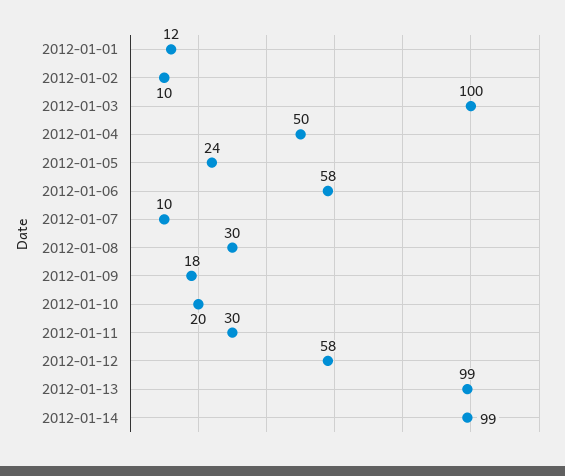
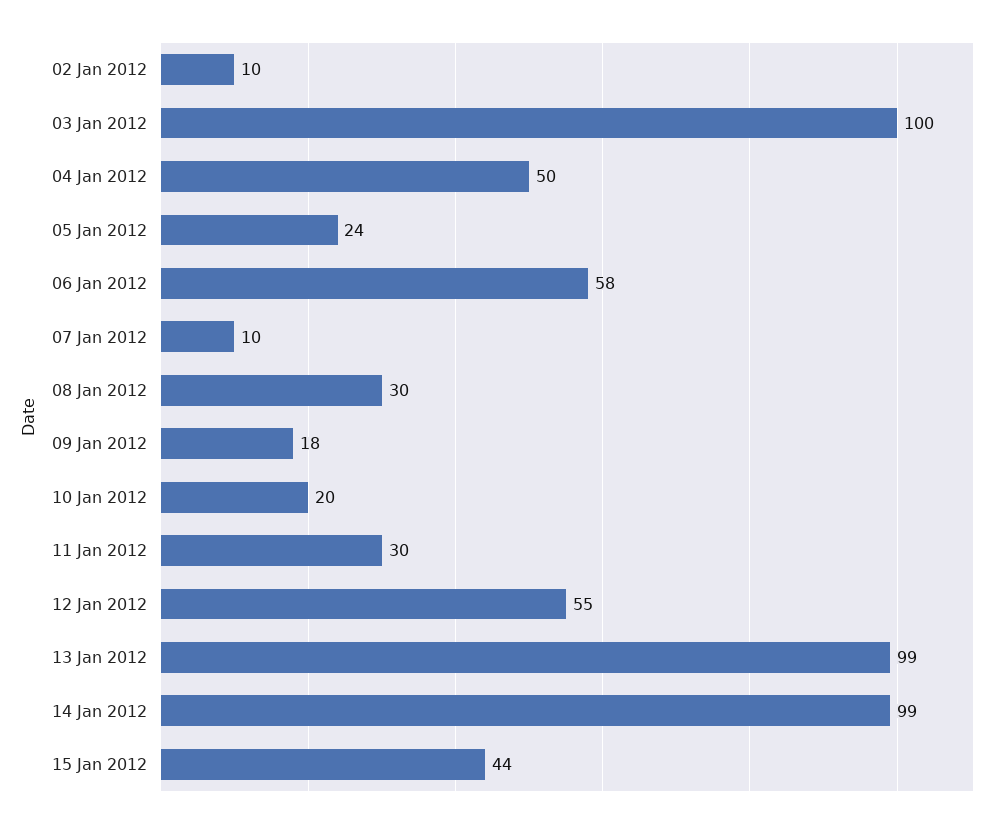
2012-01-01: 12 -> none
2012-01-12: 58 -> 55
15 Jan 2012: none -> 44

